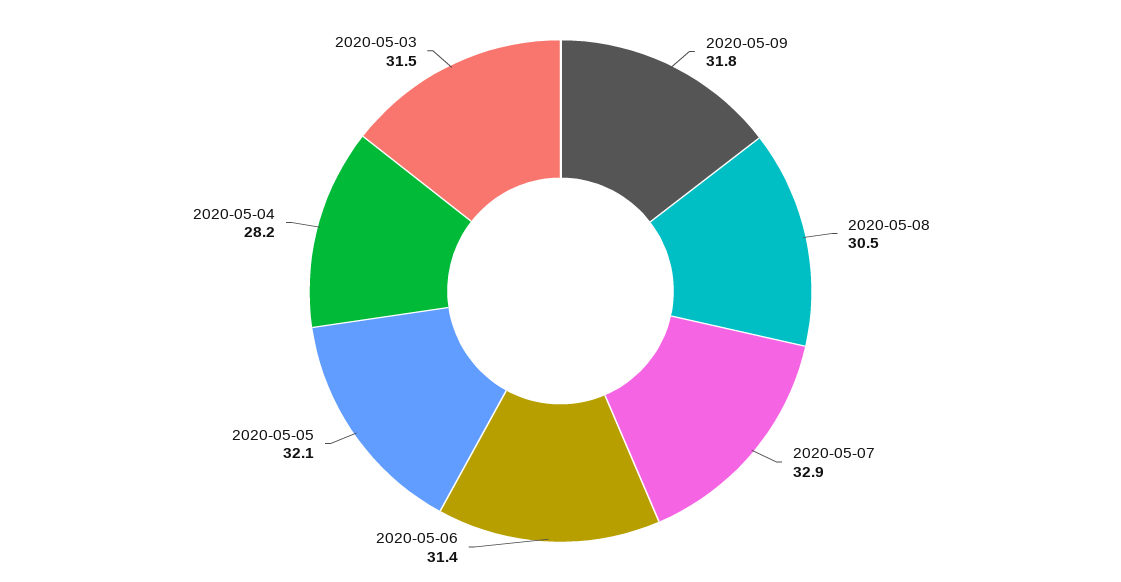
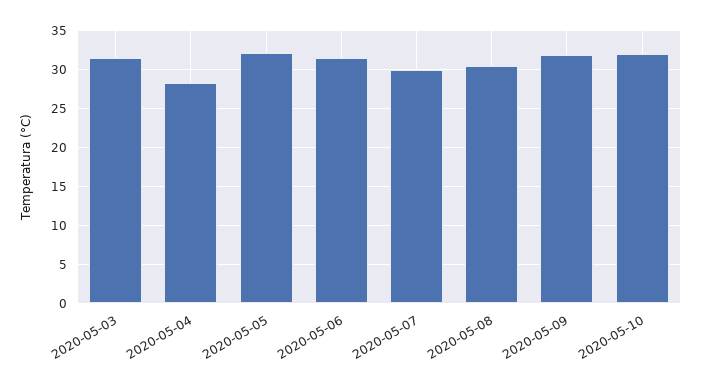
2020-05-07: 32.9 -> 30
2020-05-10: none -> 32

